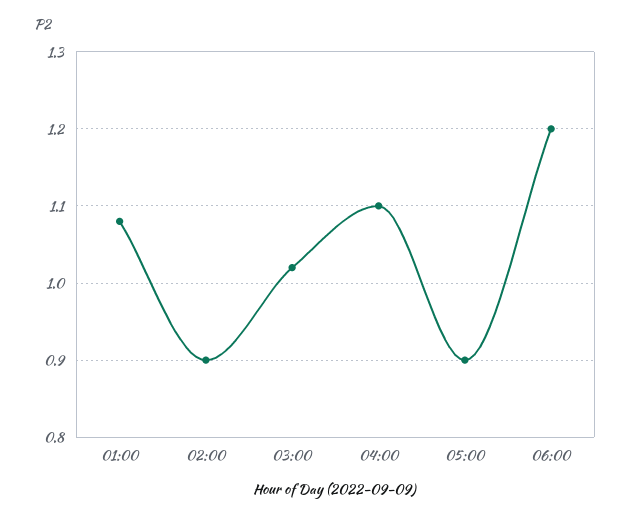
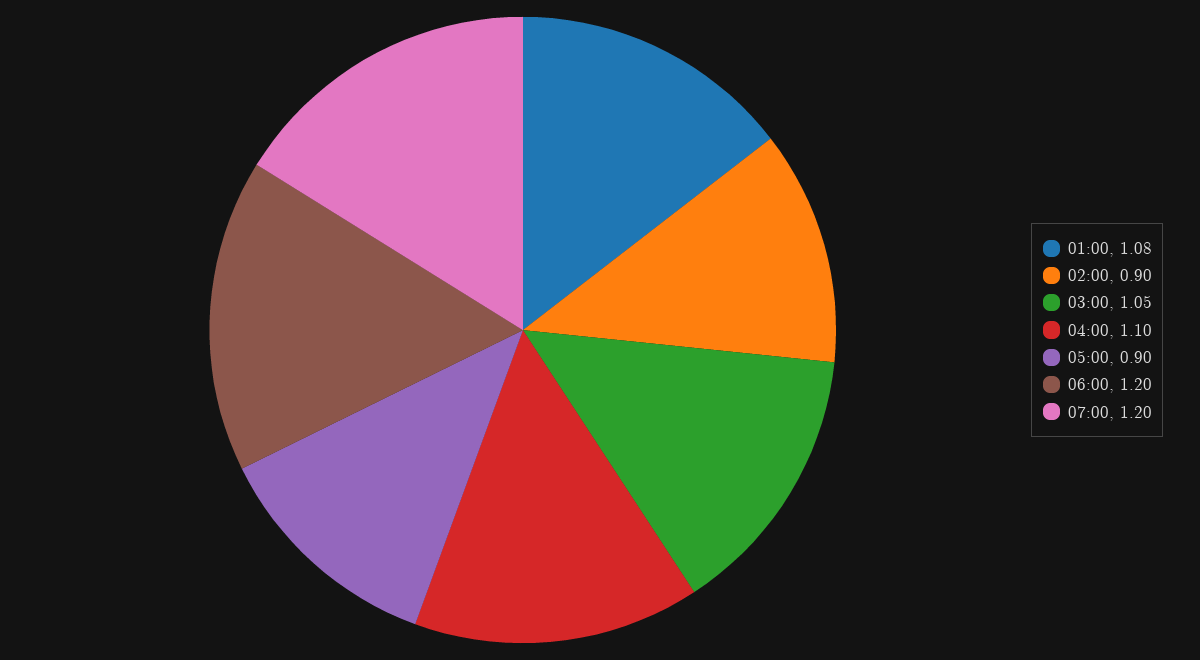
03:00: 1.02 -> 1.05
07:00: none -> 1.2

